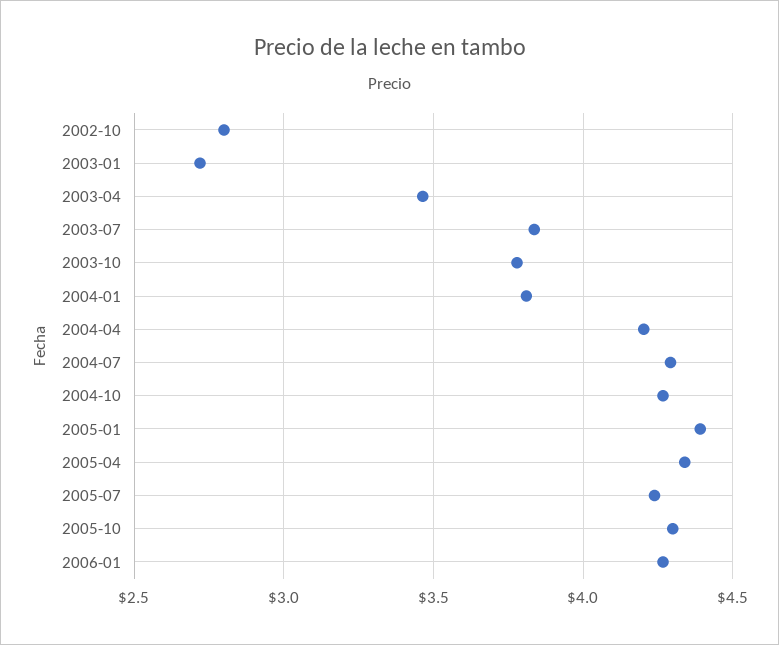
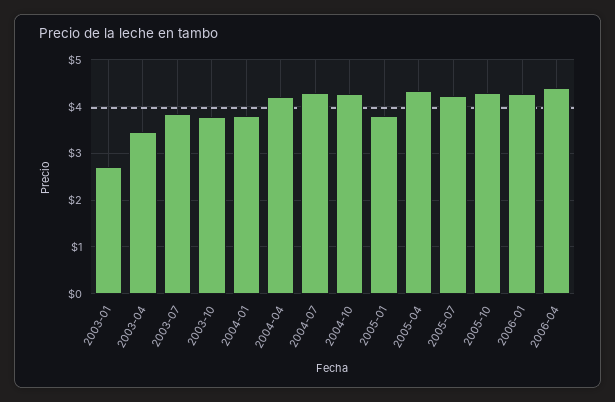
2002-10: 2.8 -> none
2005-01: 4.4 -> 3.8
2006-04: none -> 4.4

